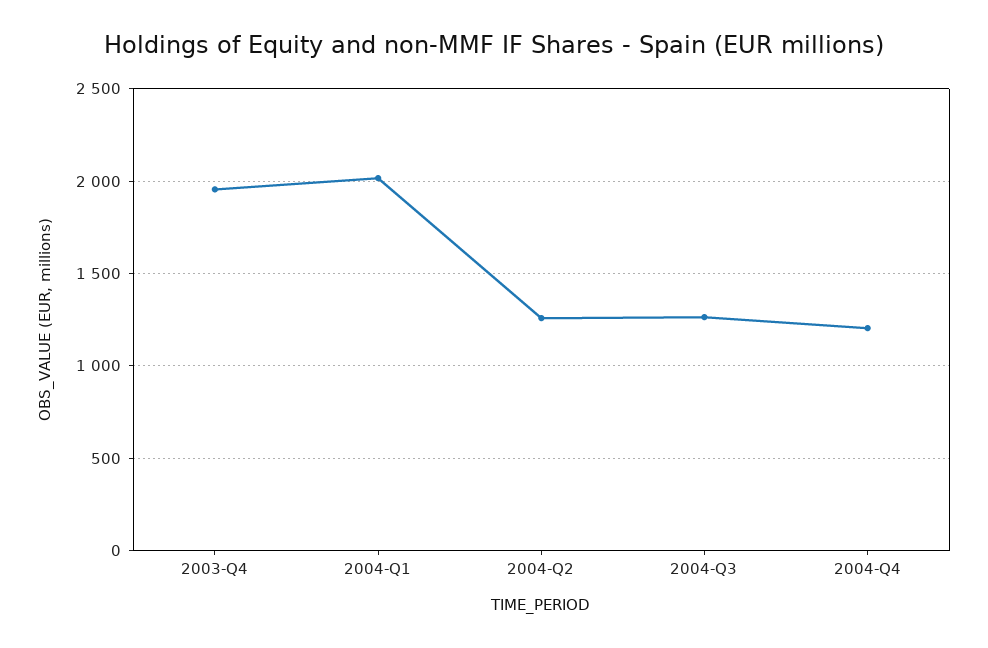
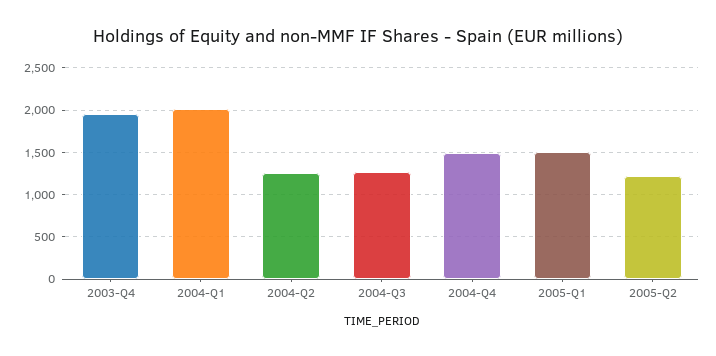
2004-Q4: 1200 -> 1500
2005-Q1: none -> 1500
2005-Q2: none -> 1200

